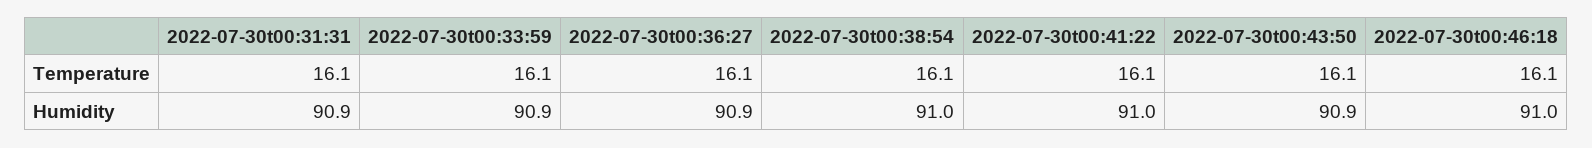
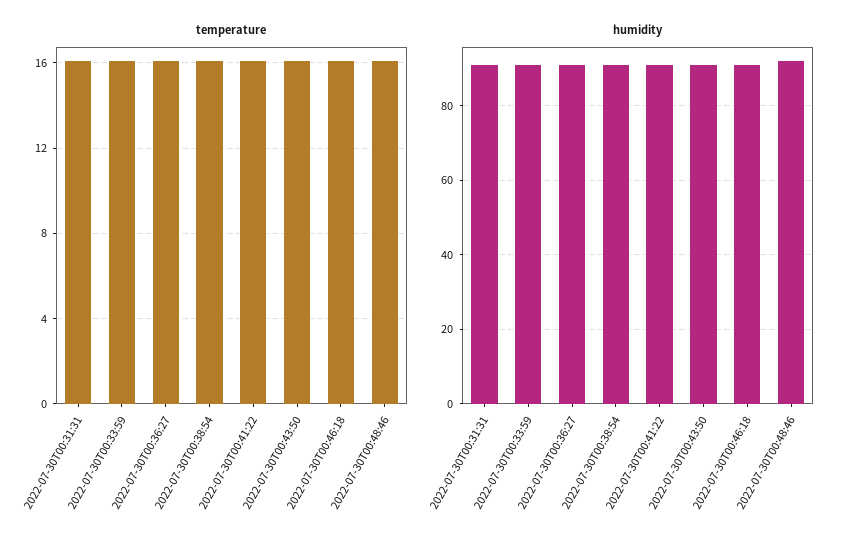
Temperature, 2022-07-30T00:48:46: none -> 16
Humidity, 2022-07-30T00:48:46: none -> 92

